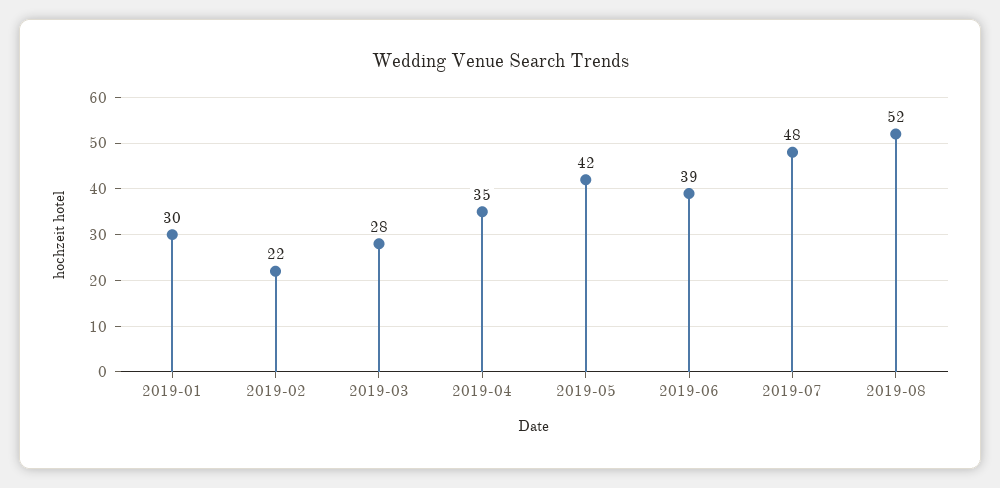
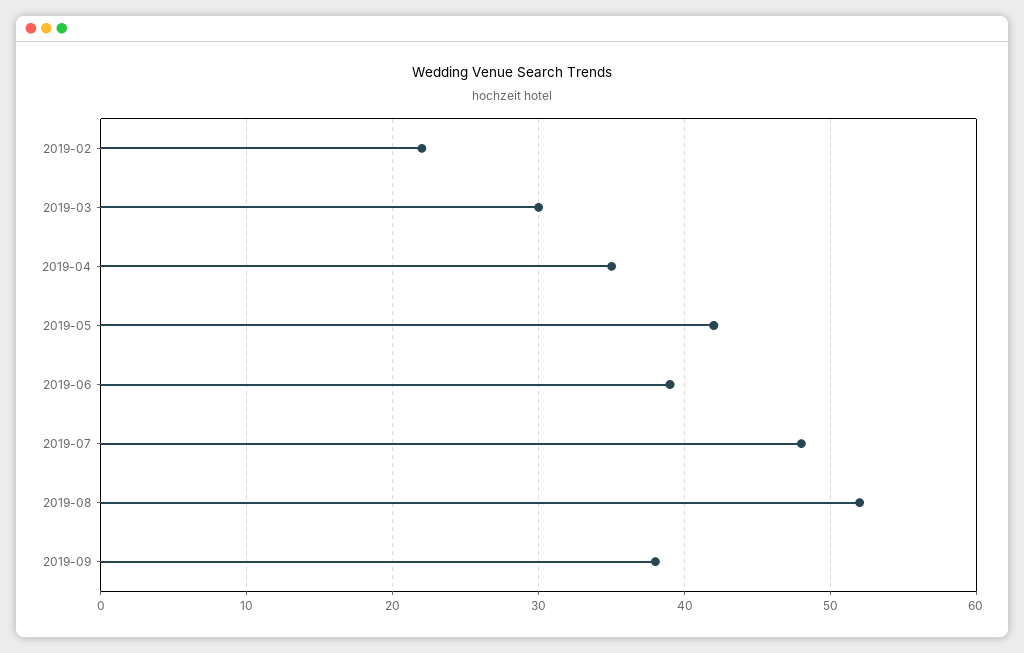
2019-01: 30 -> none
2019-03: 28 -> 30
2019-09: none -> 38

